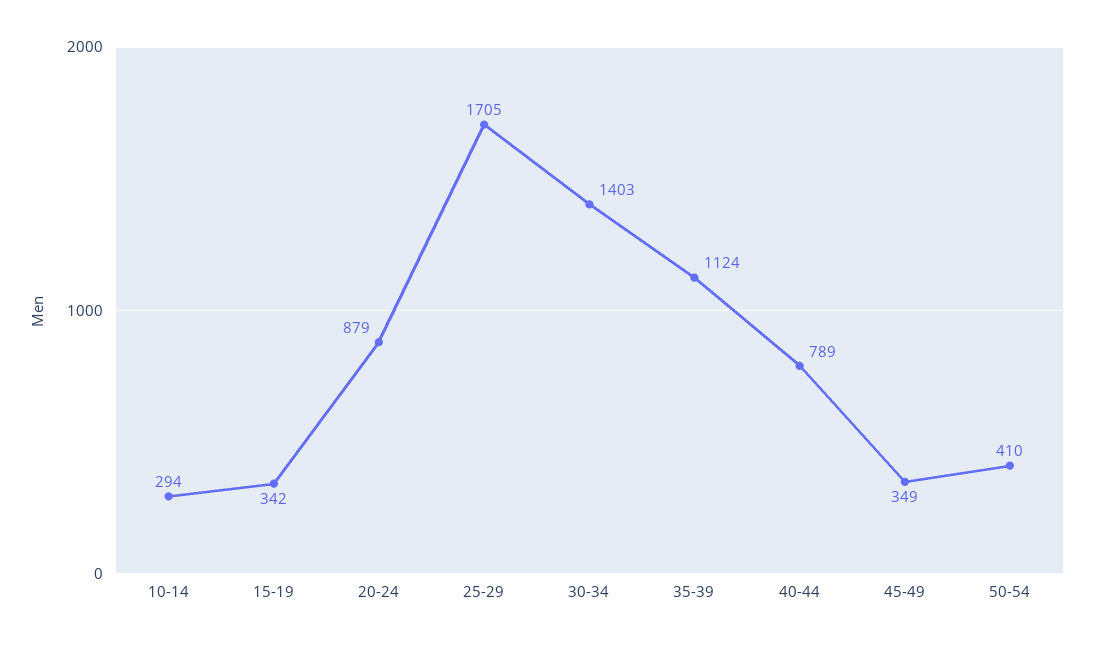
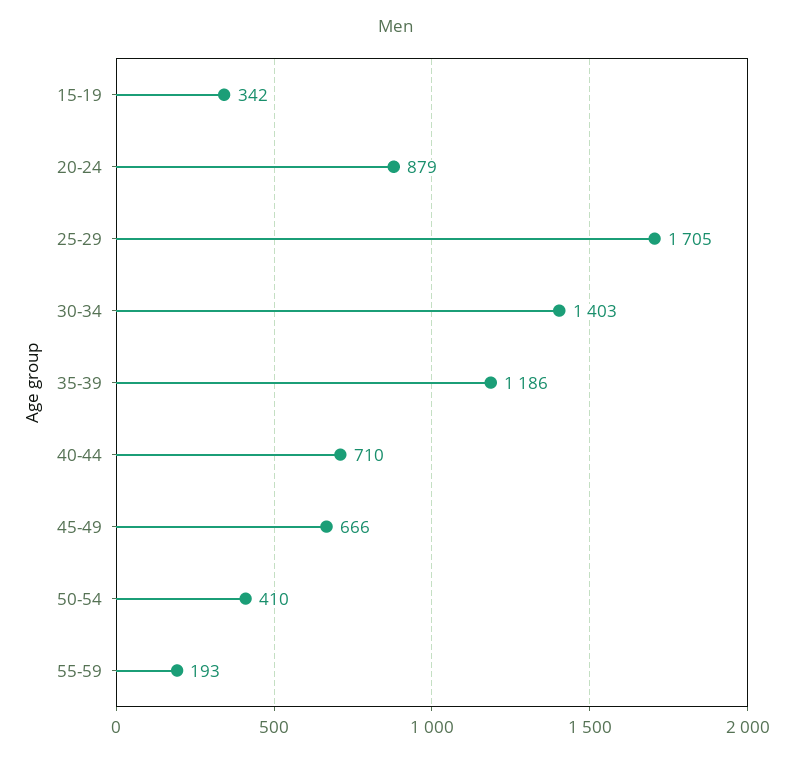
10-14: 294 -> none
35-39: 1124 -> 1186
40-44: 789 -> 710
45-49: 349 -> 666
55-59: none -> 193

